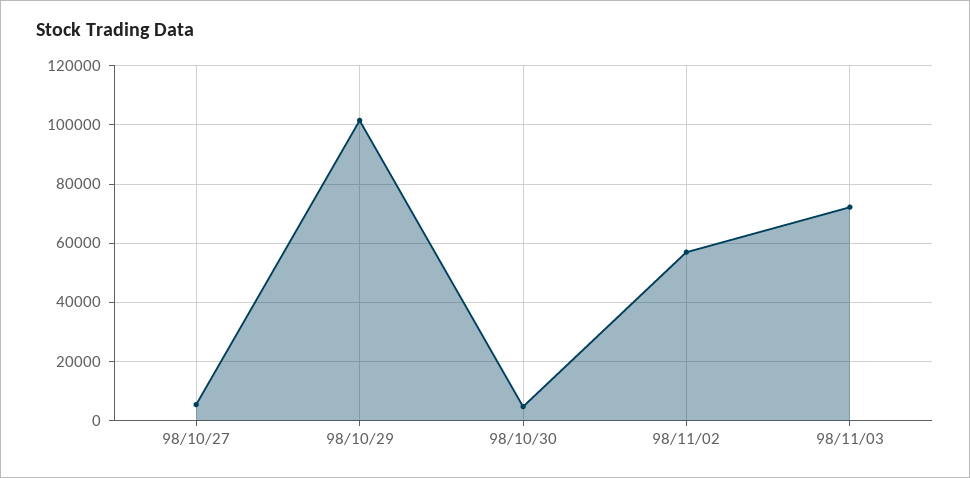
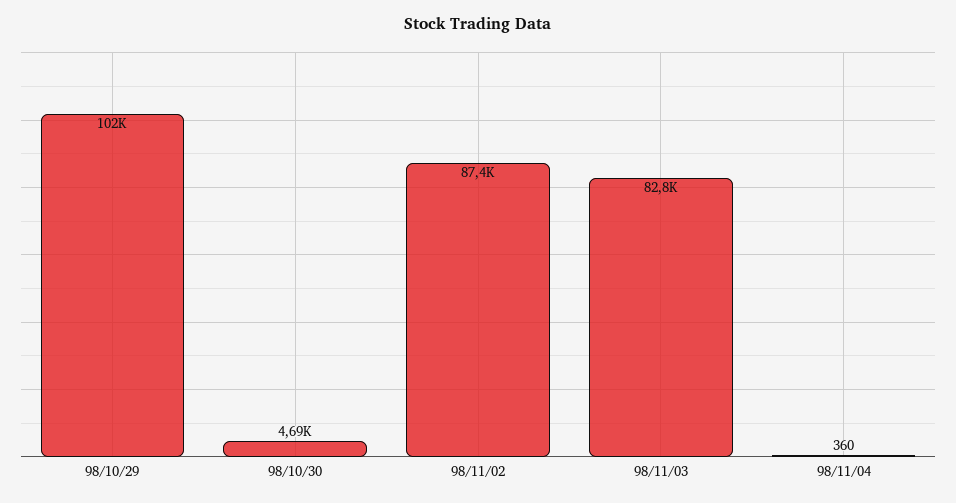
98/10/27: 5000 -> none
98/11/02: 57500 -> 87400
98/11/03: 72500 -> 82800
98/11/04: none -> 360

